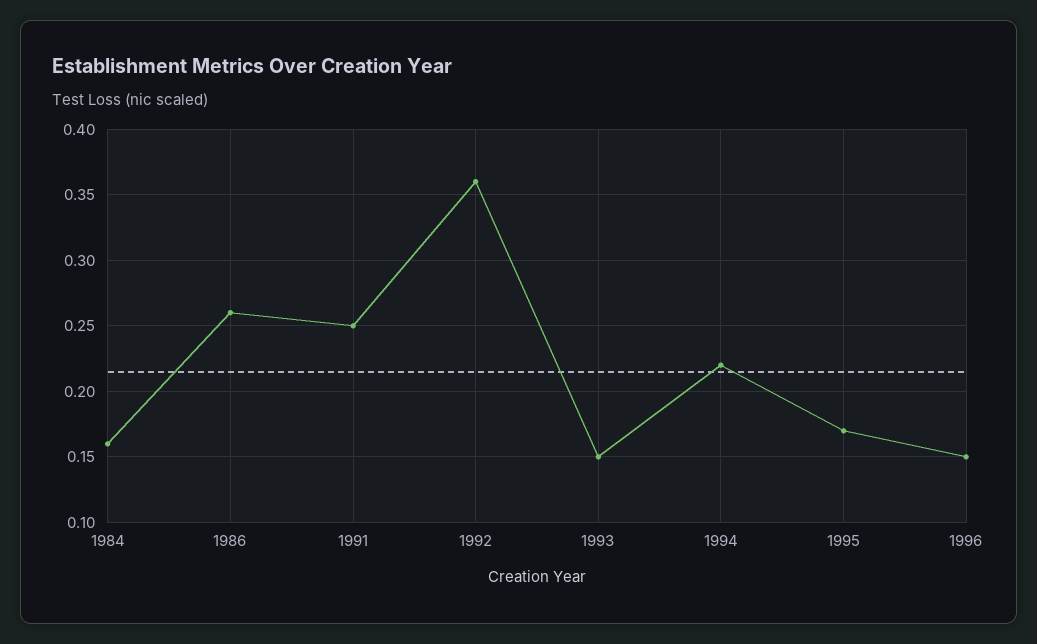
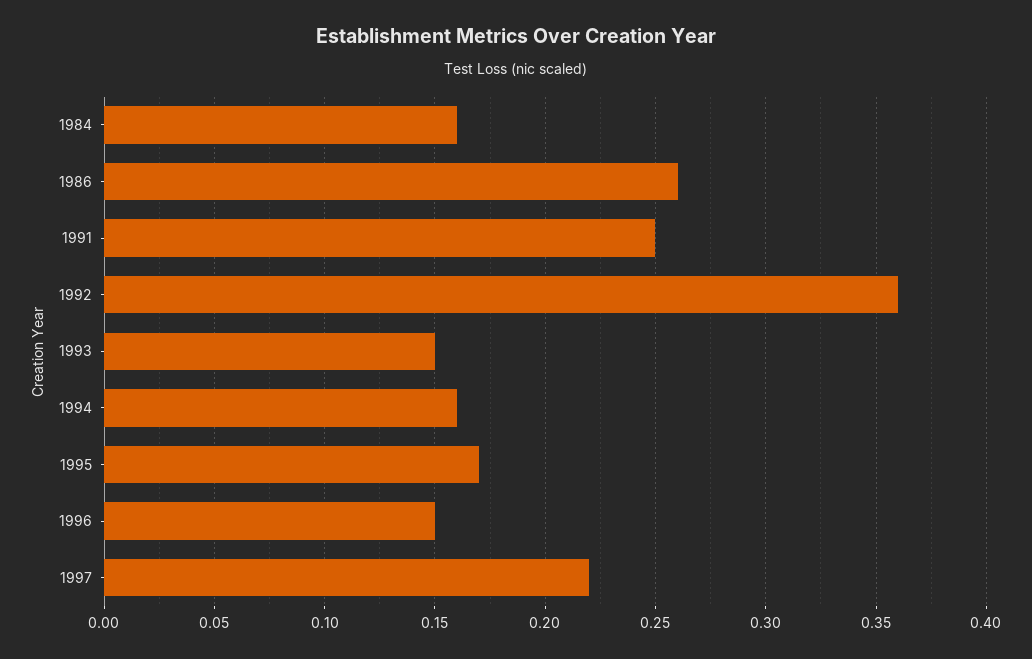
1994: 0.22 -> 0.16
1997: none -> 0.22

